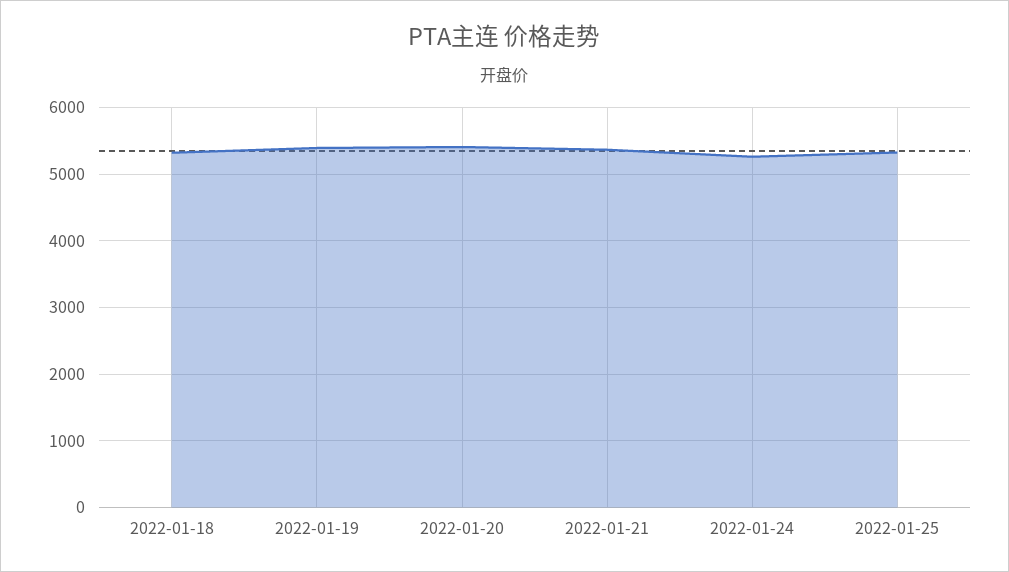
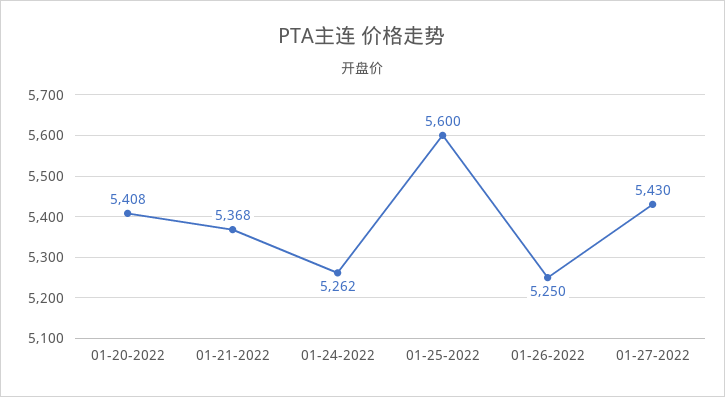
2022-01-18: 5300 -> none
2022-01-19: 5400 -> none
2022-01-25: 5300 -> 5600
01-26-2022: none -> 5250
01-27-2022: none -> 5430

